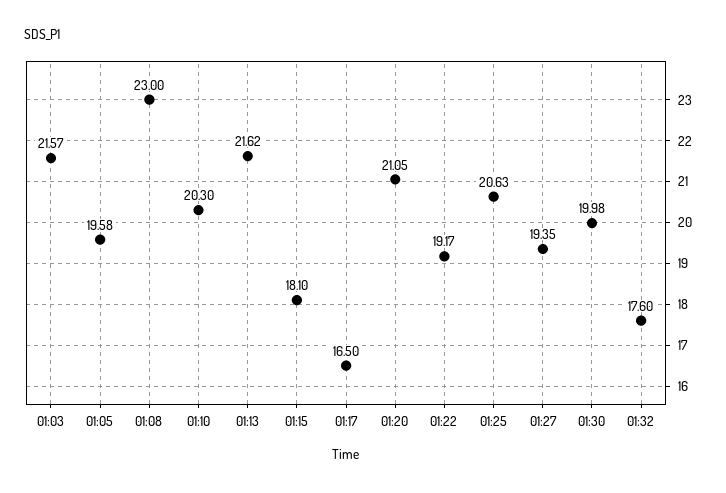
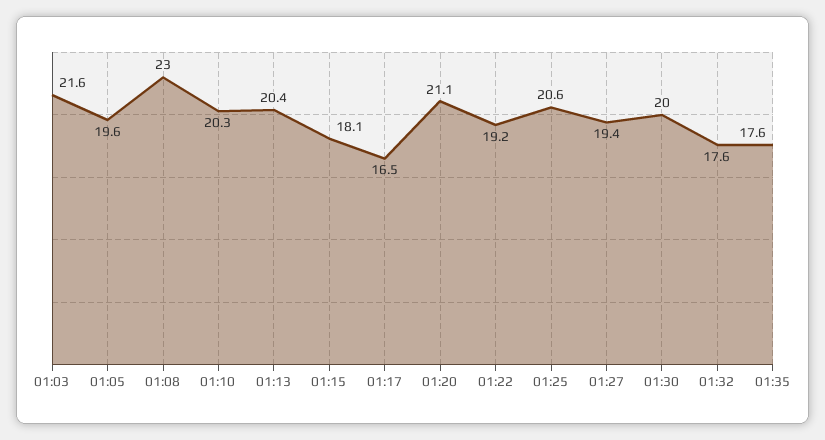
01:13: 21.62 -> 20.4
01:35: none -> 17.6

